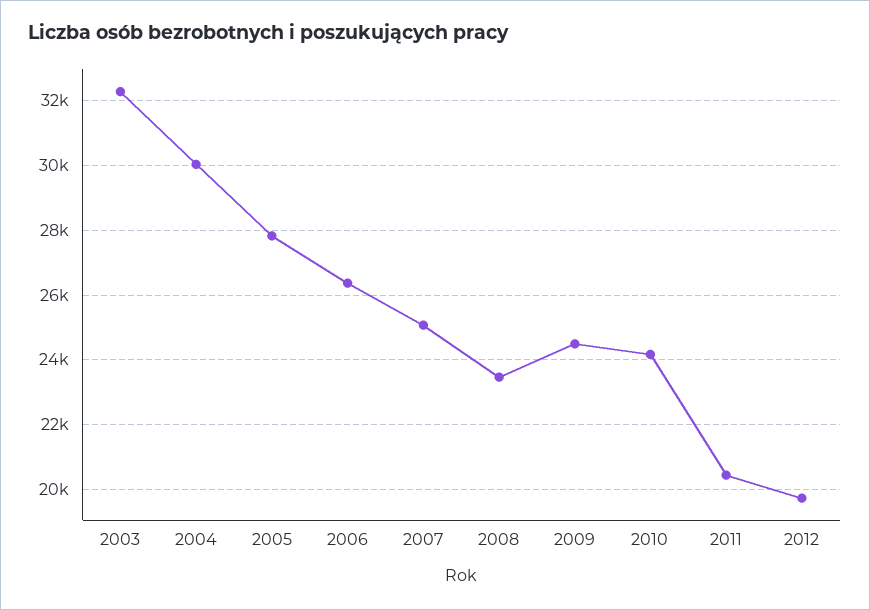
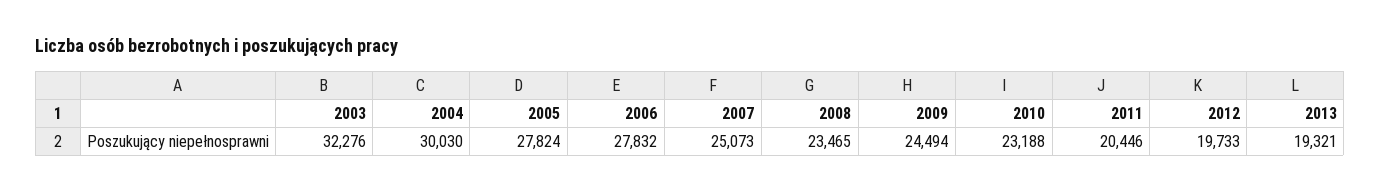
2006: 26400 -> 27832
2010: 24200 -> 23188
2013: none -> 19321

